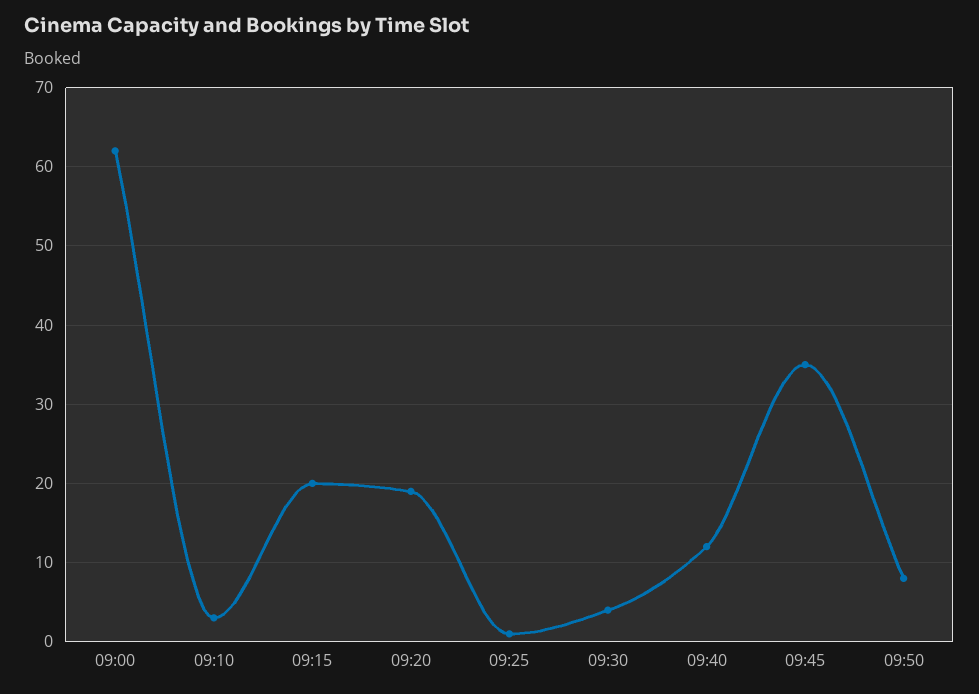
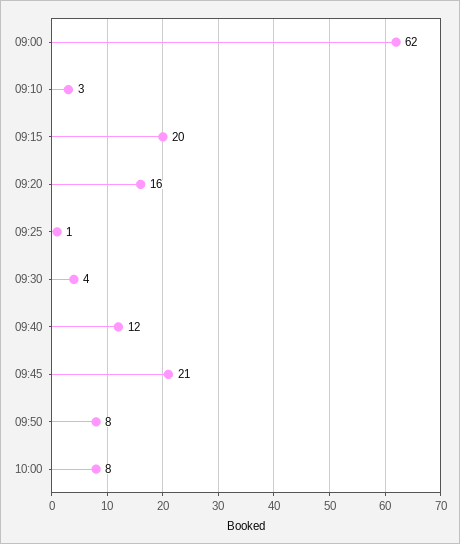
09:20: 19 -> 16
09:45: 35 -> 21
10:00: none -> 8

